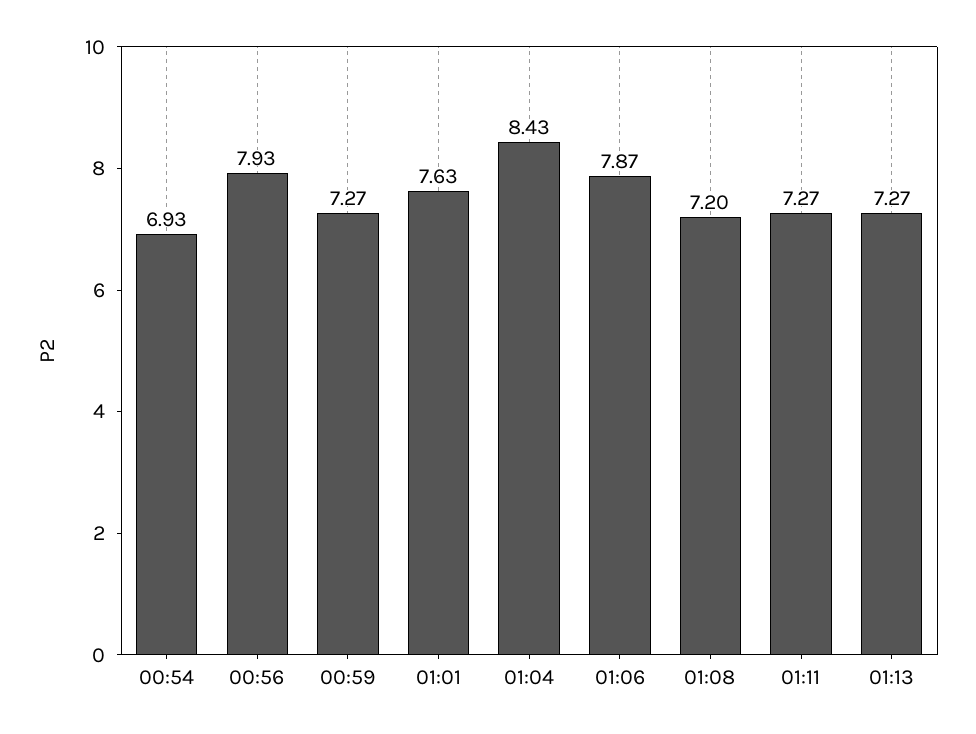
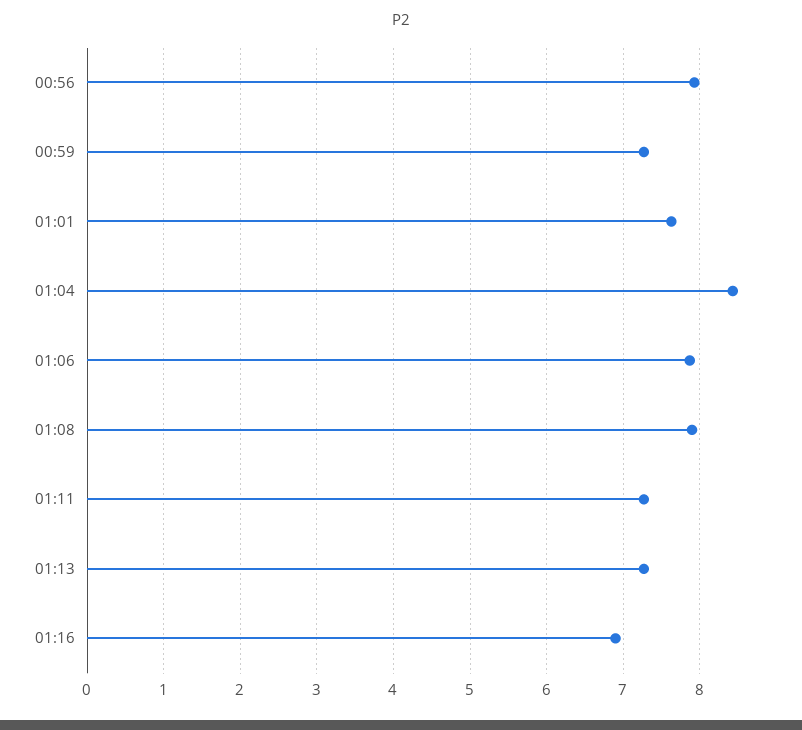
00:54: 6.93 -> none
01:08: 7.2 -> 7.9
01:16: none -> 6.9

